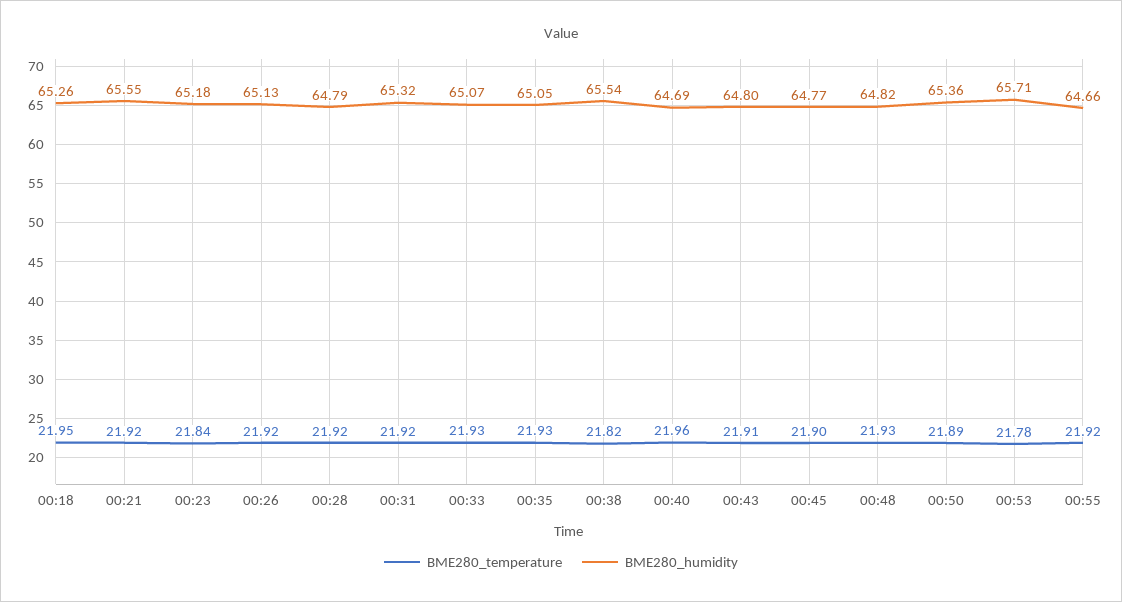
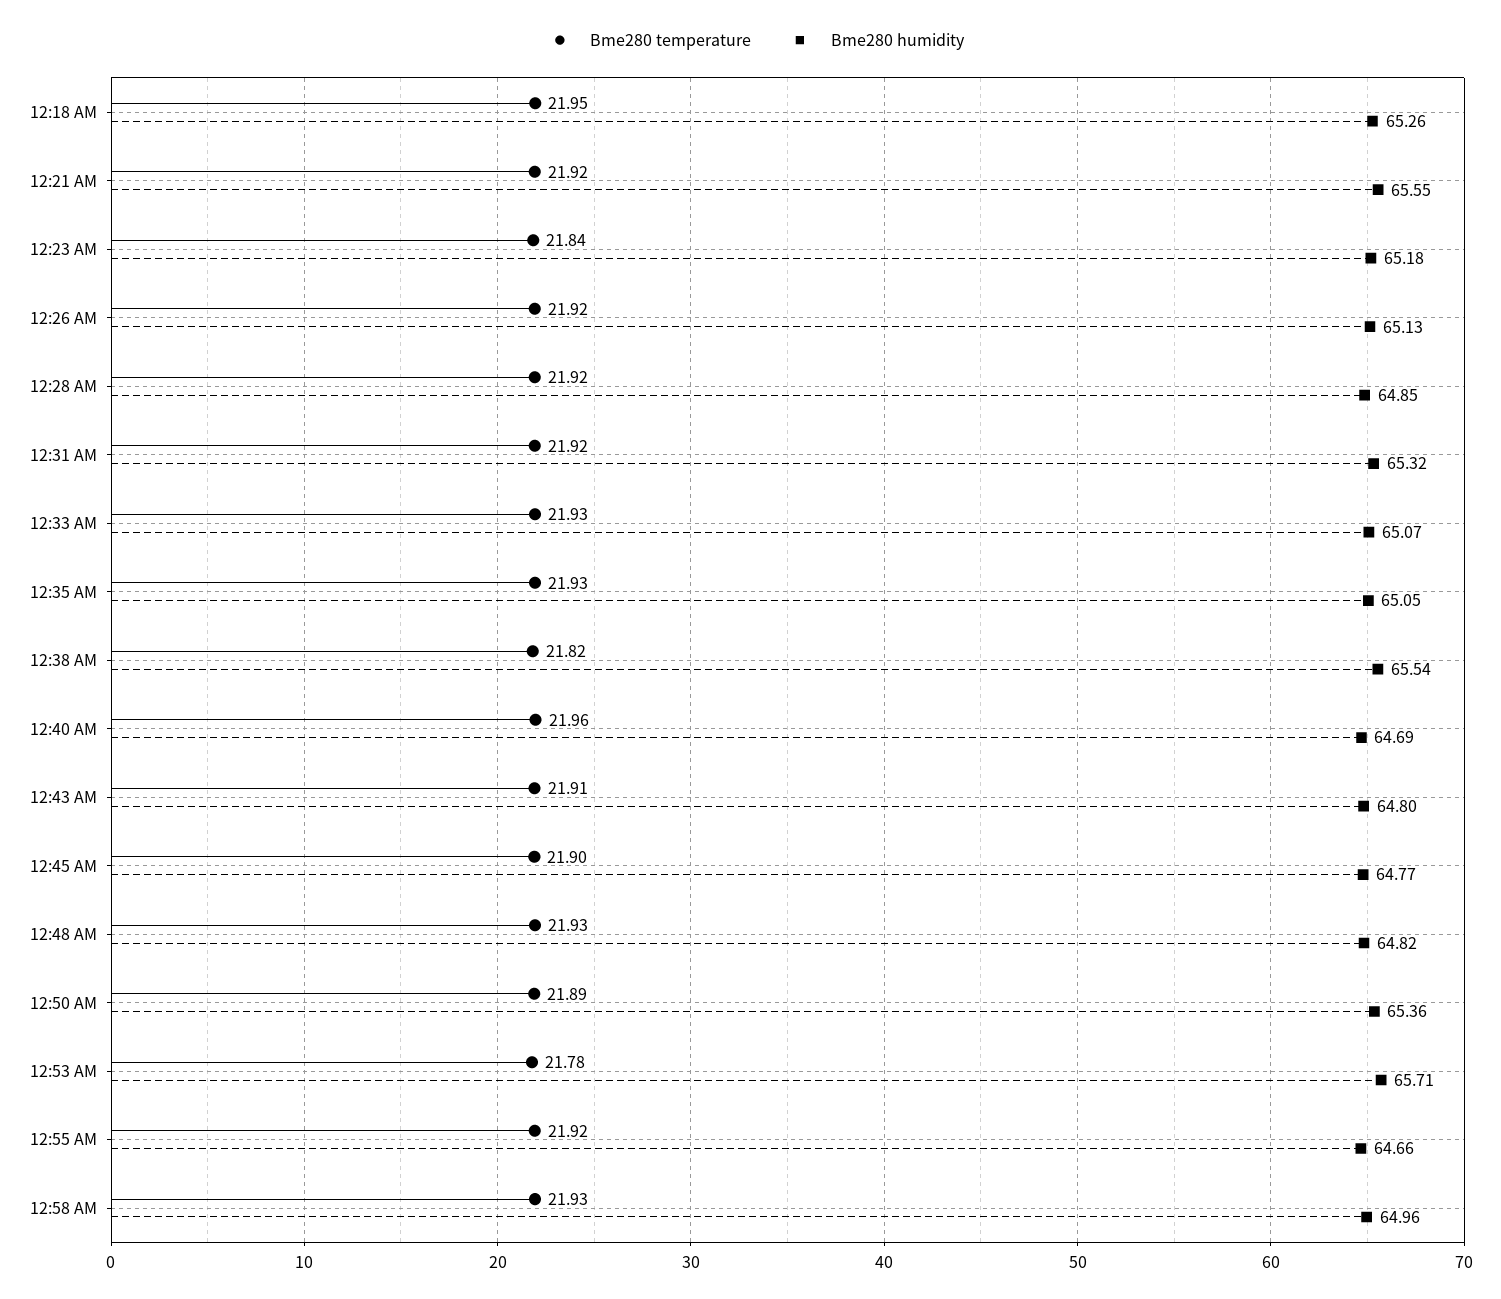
BME280_humidity, 00:28: 64.79 -> 64.85
BME280_temperature, 12:58 AM: none -> 21.93
BME280_humidity, 12:58 AM: none -> 64.96

